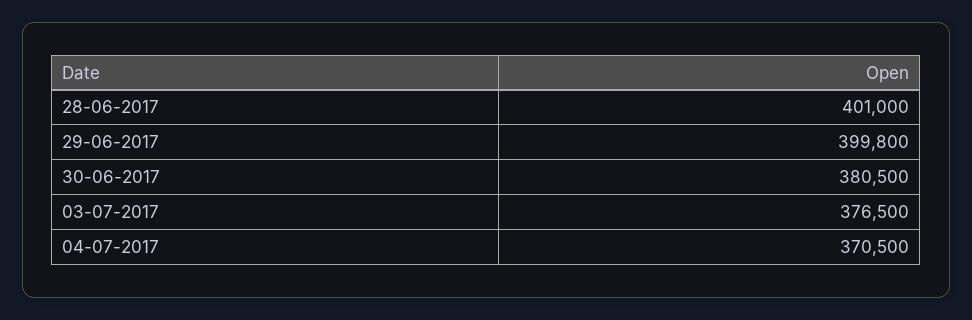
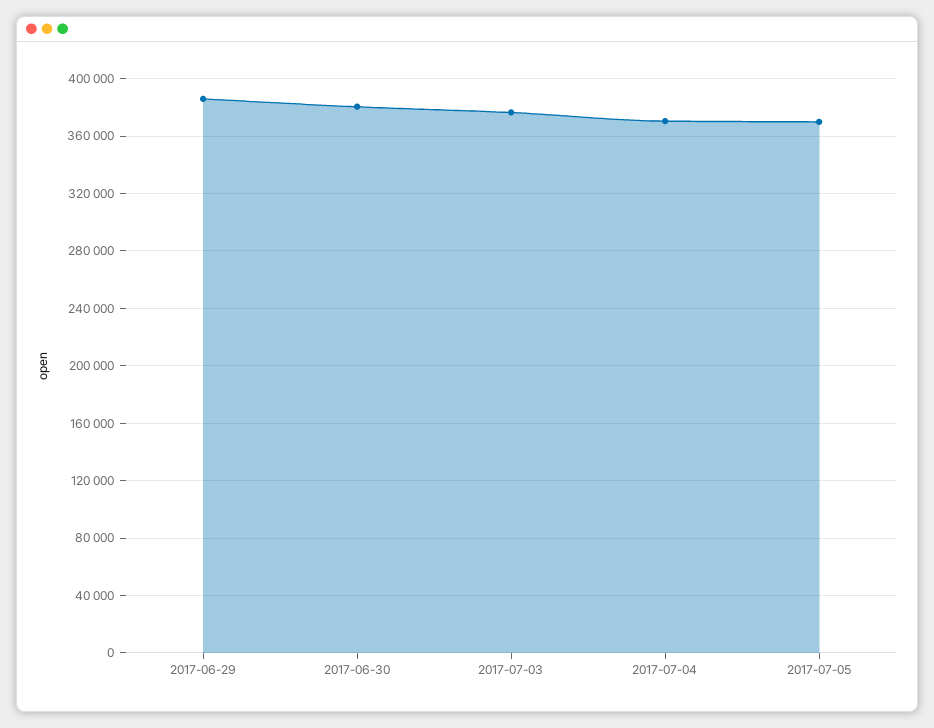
28-06-2017: 401000 -> none
29-06-2017: 399800 -> 385000
2017-07-05: none -> 370000

